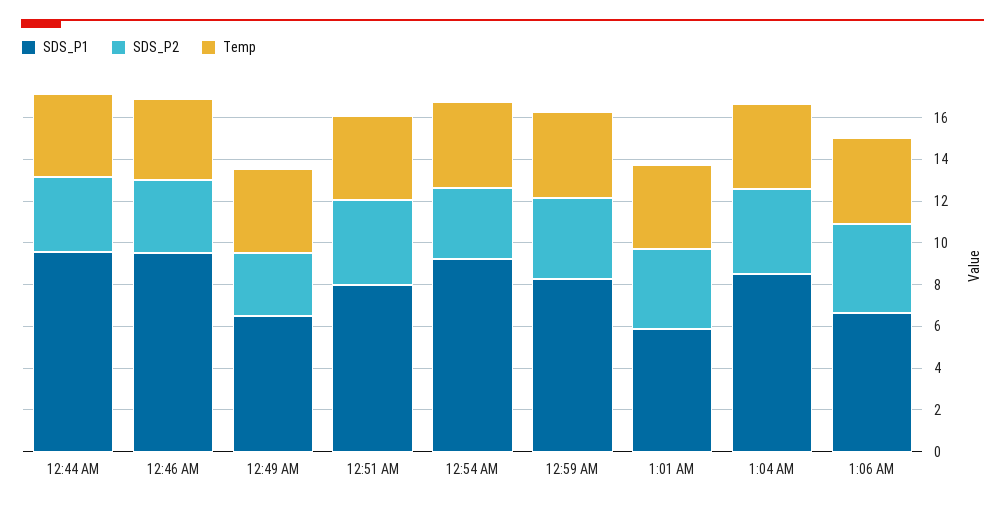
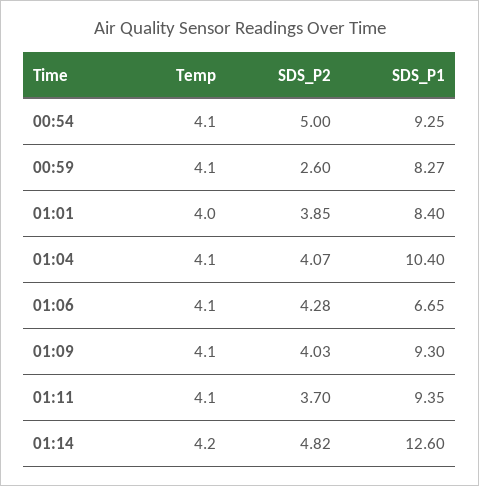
SDS_P1, 12:44 AM: 9.5 -> none
SDS_P2, 12:44 AM: 3.5 -> none
Temp, 12:44 AM: 4 -> none
SDS_P1, 12:46 AM: 9.5 -> none
SDS_P2, 12:46 AM: 3.5 -> none
Temp, 12:46 AM: 4 -> none
SDS_P1, 12:49 AM: 6.5 -> none
SDS_P2, 12:49 AM: 3 -> none
Temp, 12:49 AM: 4 -> none
SDS_P1, 12:51 AM: 8 -> none
SDS_P2, 12:51 AM: 4 -> none
Temp, 12:51 AM: 4 -> none
SDS_P2, 12:54 AM: 3.5 -> 5
SDS_P2, 12:59 AM: 4 -> 2.6
SDS_P1, 1:01 AM: 6 -> 8.4
SDS_P1, 1:04 AM: 8.5 -> 10.4
Temp, 01:09: none -> 4.1
SDS_P2, 01:09: none -> 4.03
SDS_P1, 01:09: none -> 9.3
Temp, 01:11: none -> 4.1
SDS_P2, 01:11: none -> 3.7
SDS_P1, 01:11: none -> 9.35
Temp, 01:14: none -> 4.2
SDS_P2, 01:14: none -> 4.82
SDS_P1, 01:14: none -> 12.6

